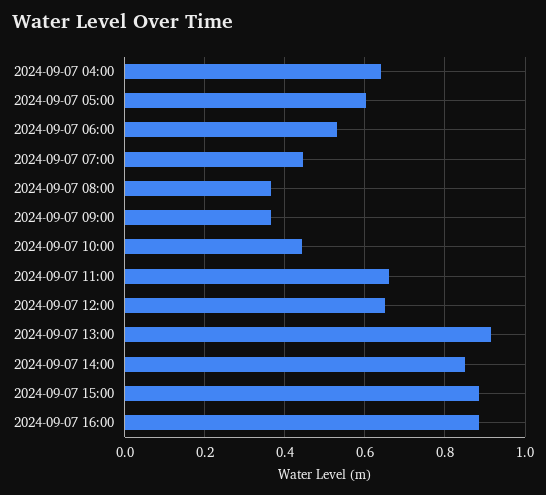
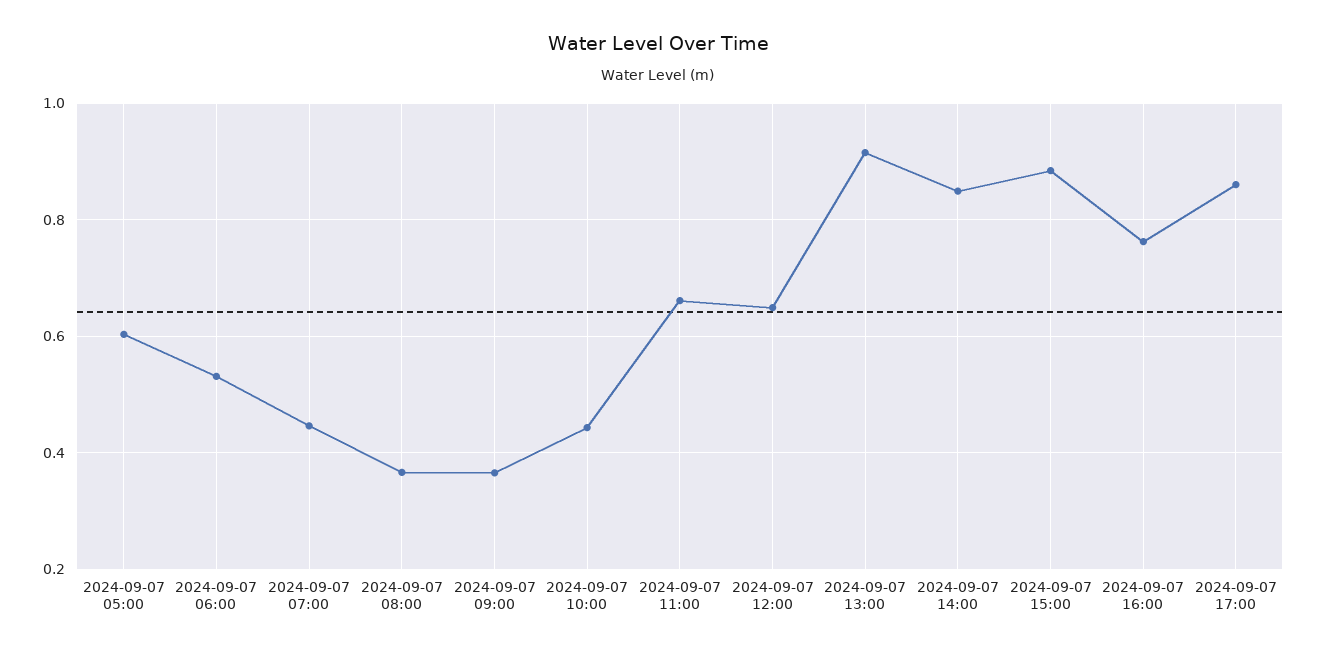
2024-09-07 04:00: 0.64 -> none
2024-09-07 16:00: 0.88 -> 0.76
2024-09-07 17:00: none -> 0.86

